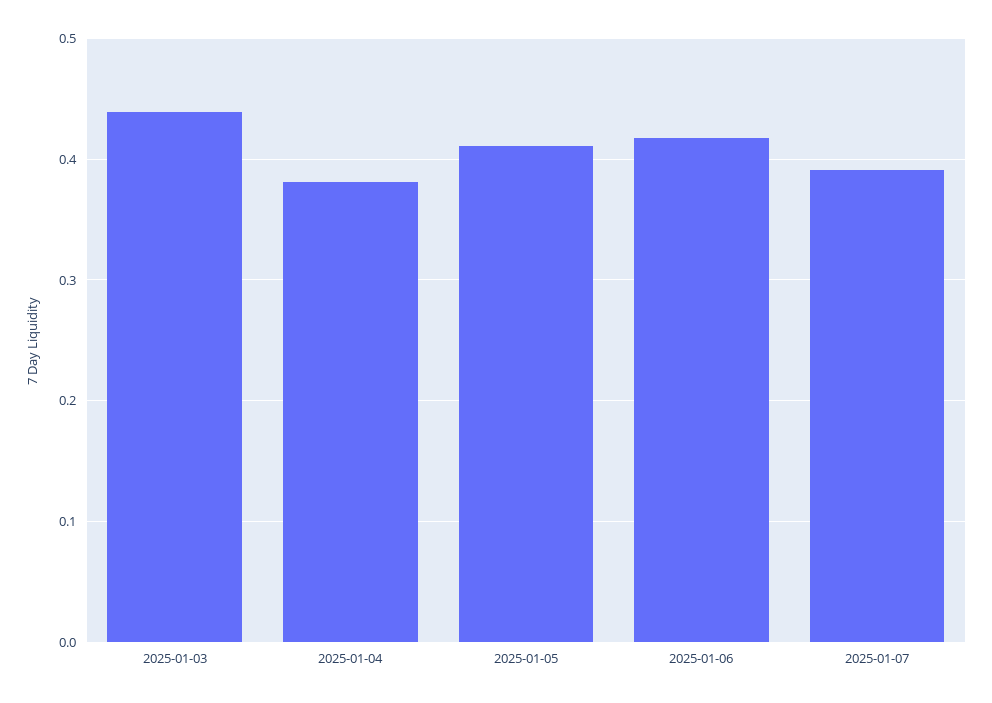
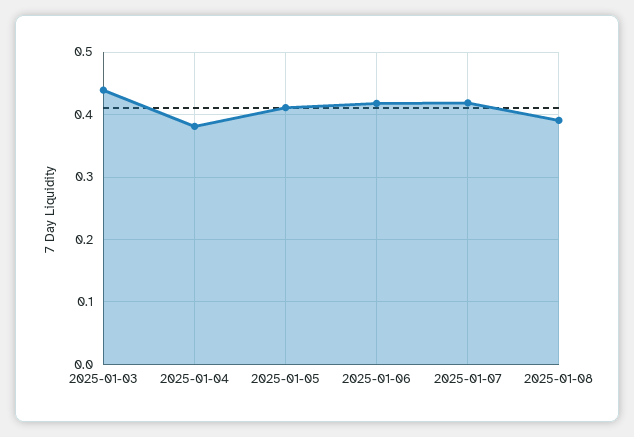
2025-01-07: 0.39 -> 0.42
2025-01-08: none -> 0.39

